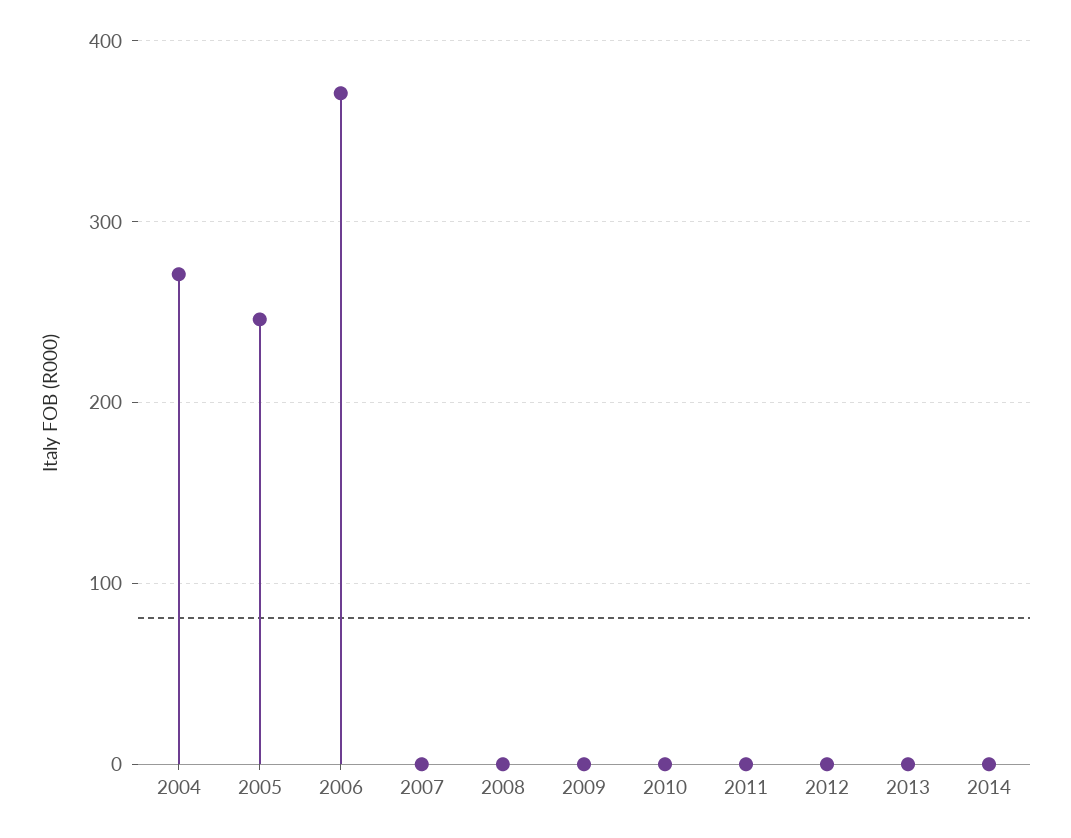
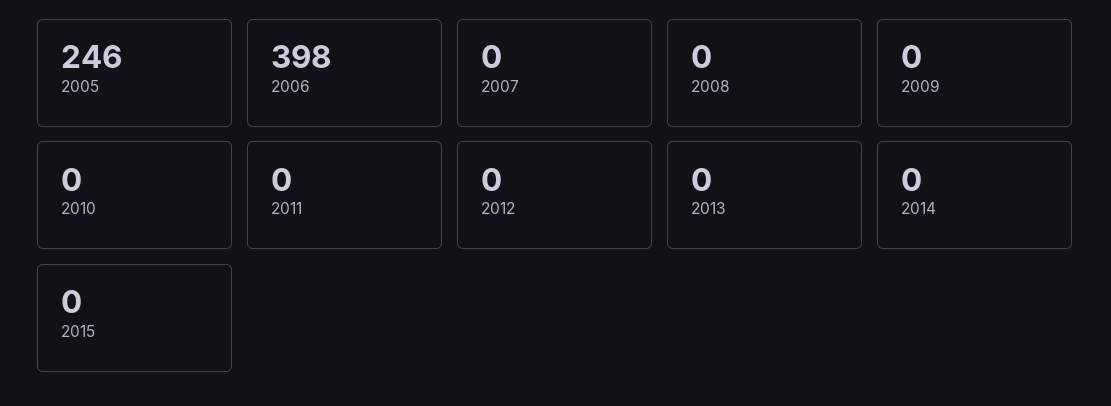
2004: 270 -> none
2006: 370 -> 398
2015: none -> 0

